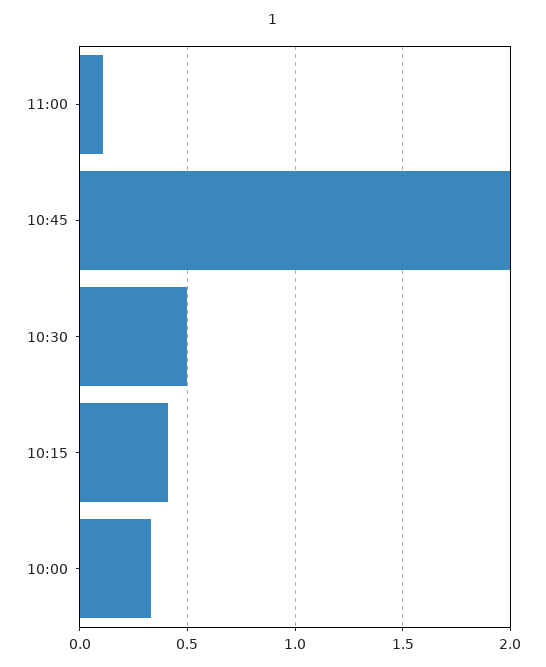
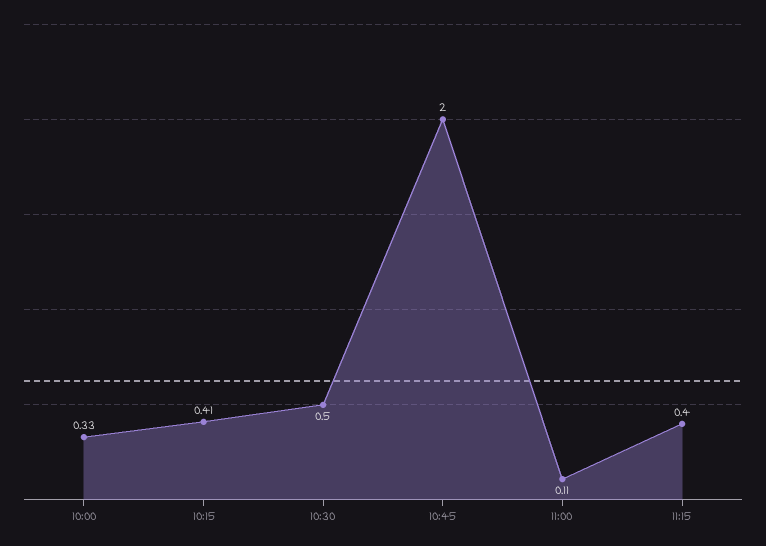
11:15: none -> 0.4

